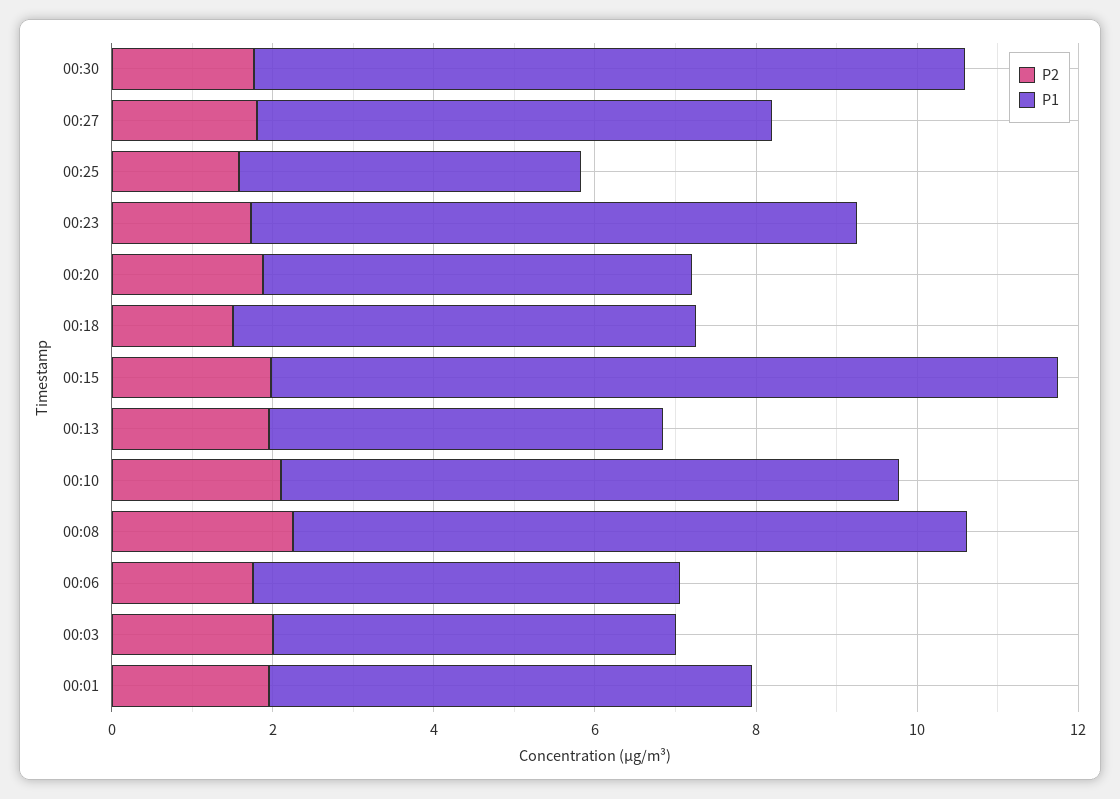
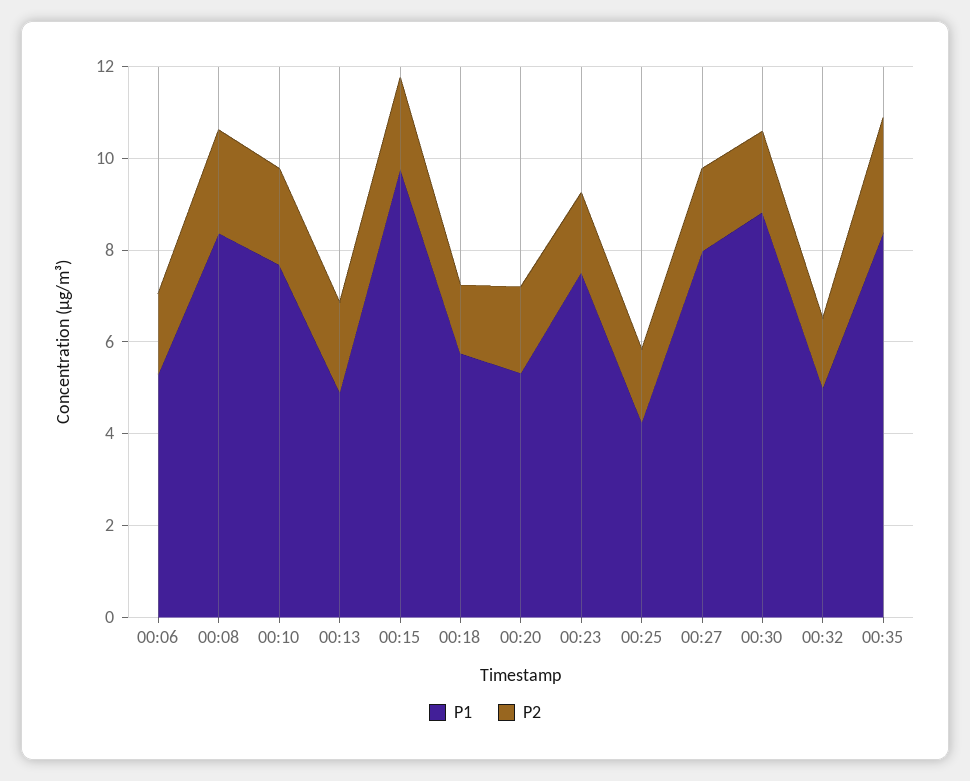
P1, 00:27: 6.5 -> 8
P2, 00:03: 2 -> none
P1, 00:03: 5 -> none
P2, 00:01: 2 -> none
P1, 00:01: 6 -> none
P1, 00:32: none -> 5
P2, 00:32: none -> 1.5
P1, 00:35: none -> 8.5
P2, 00:35: none -> 2.5

